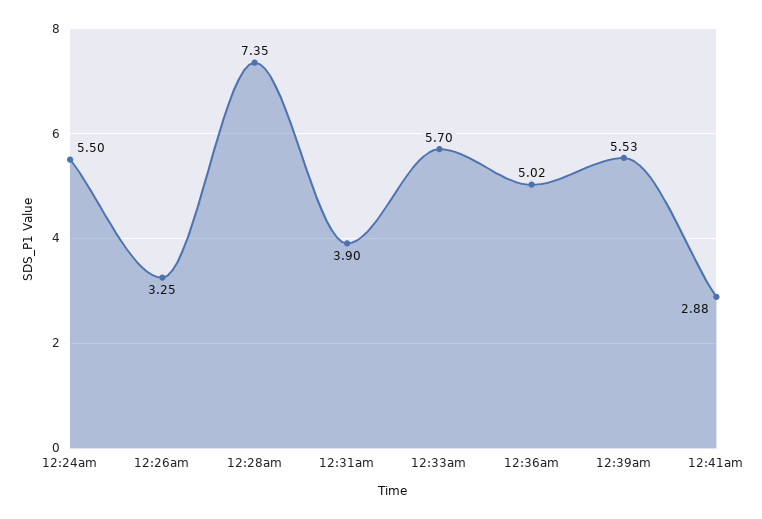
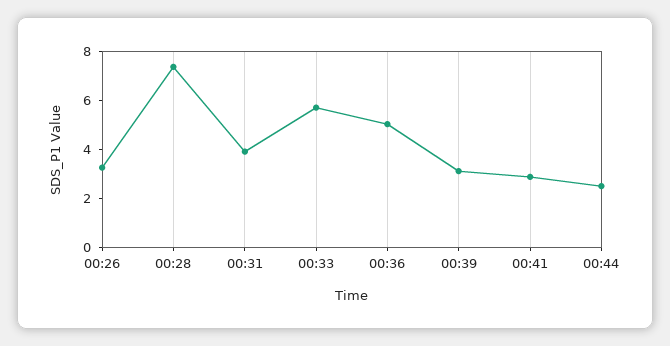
12:24am: 5.5 -> none
12:39am: 5.53 -> 3
00:44: none -> 2.5

